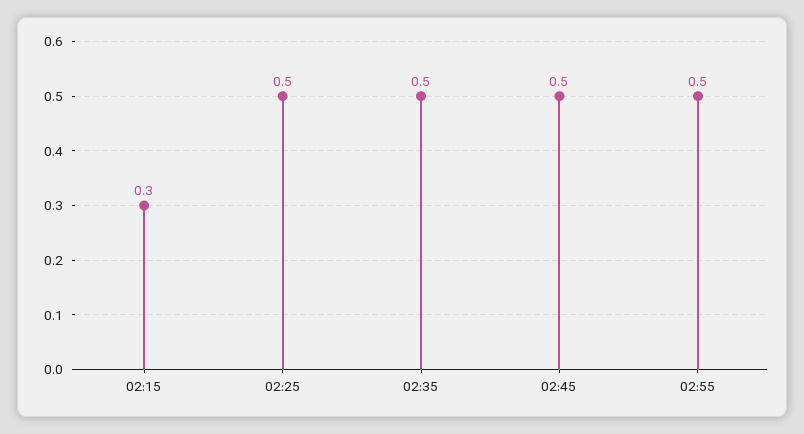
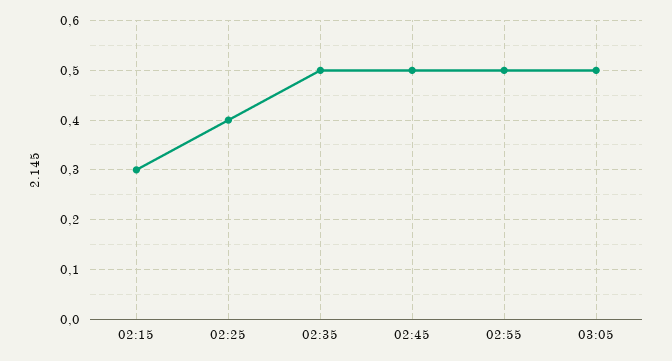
02:25: 0.5 -> 0.4
03:05: none -> 0.5

